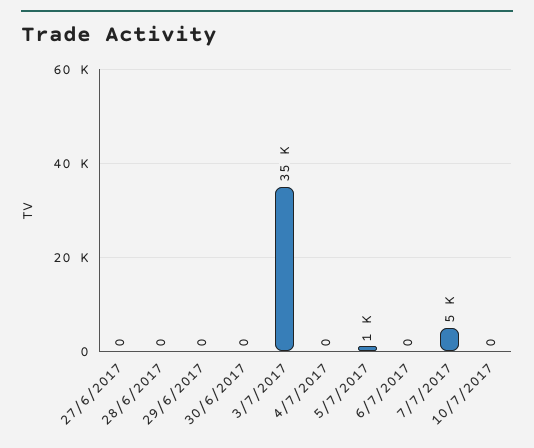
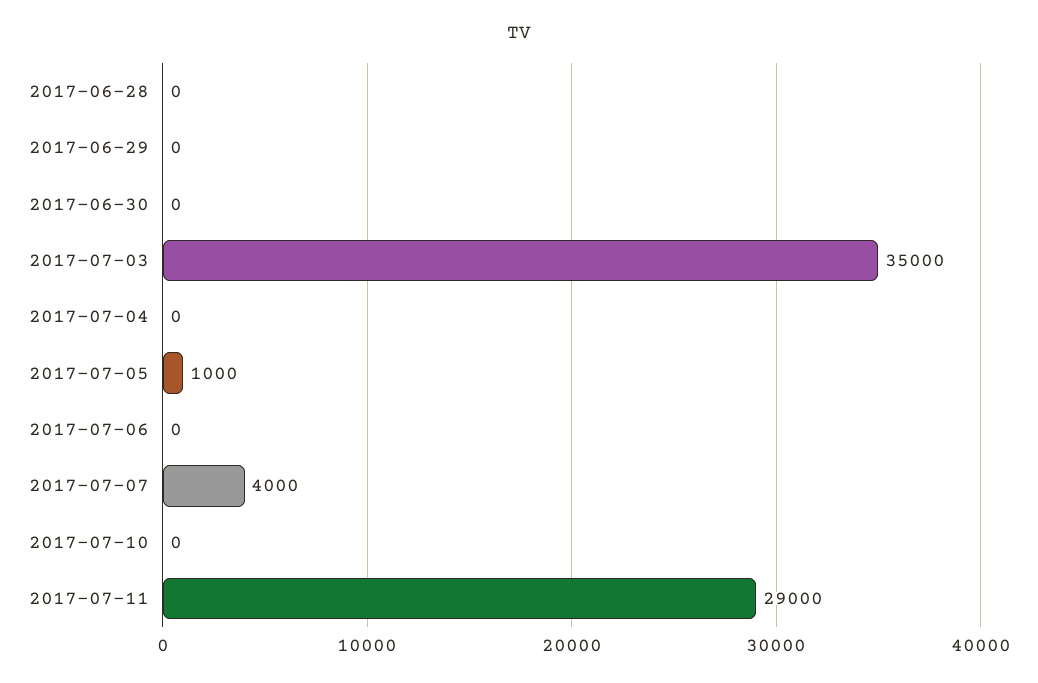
27/6/2017: 0 -> none
7/7/2017: 5000 -> 4000
2017-07-11: none -> 29000

